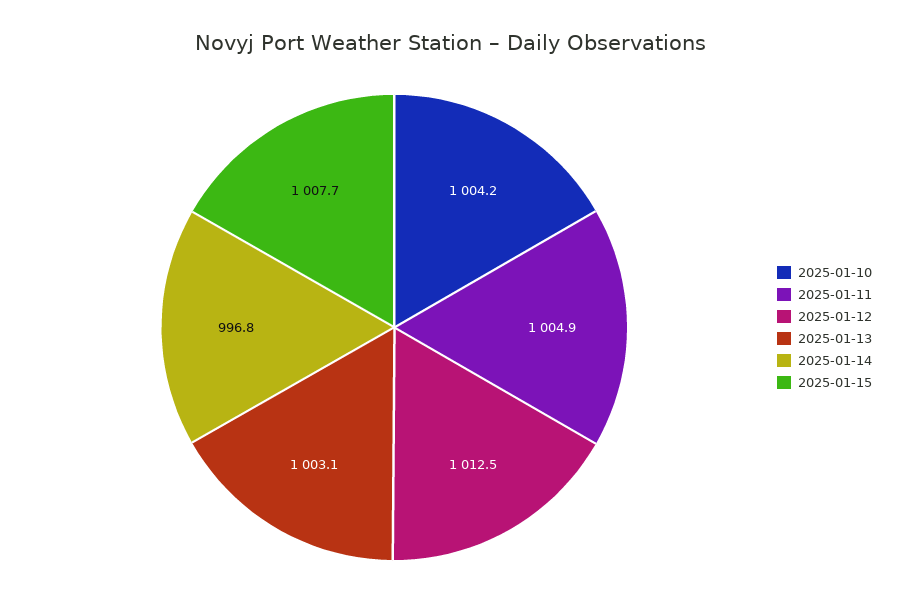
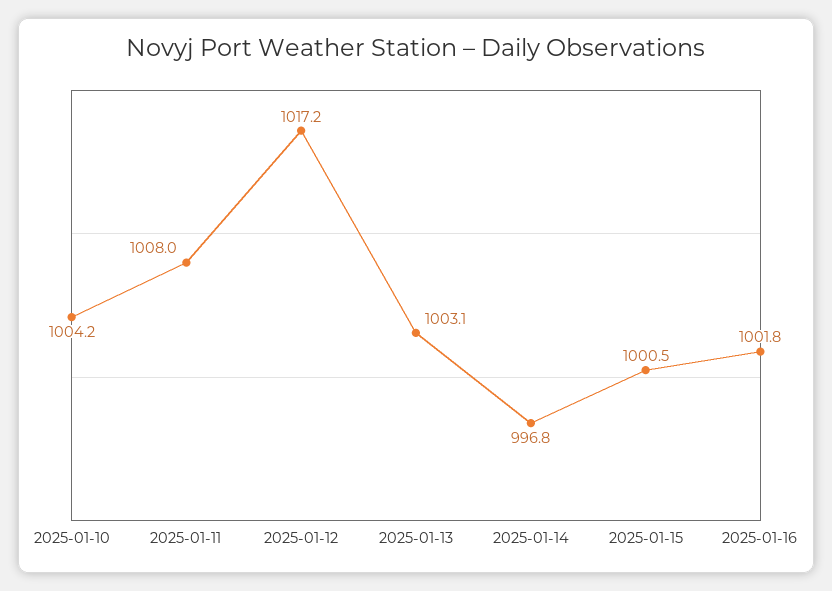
2025-01-11: 1004.9 -> 1008
2025-01-12: 1012.5 -> 1017.2
2025-01-15: 1007.7 -> 1000.5
2025-01-16: none -> 1001.8

